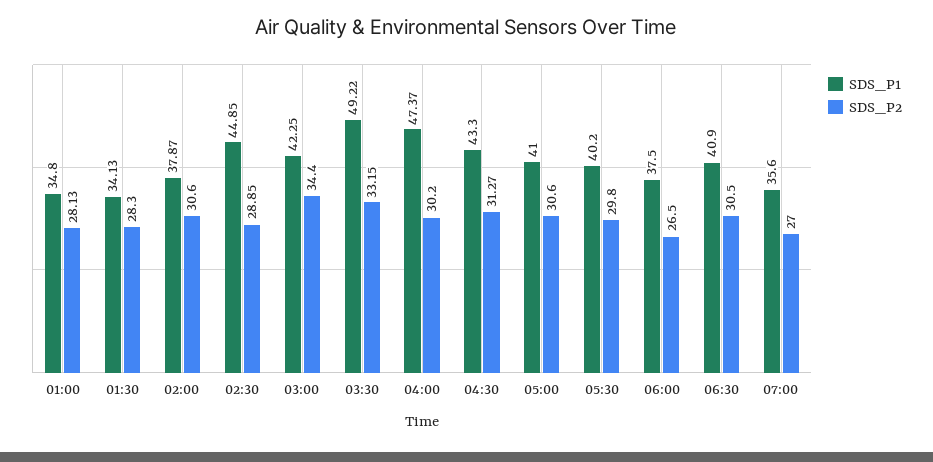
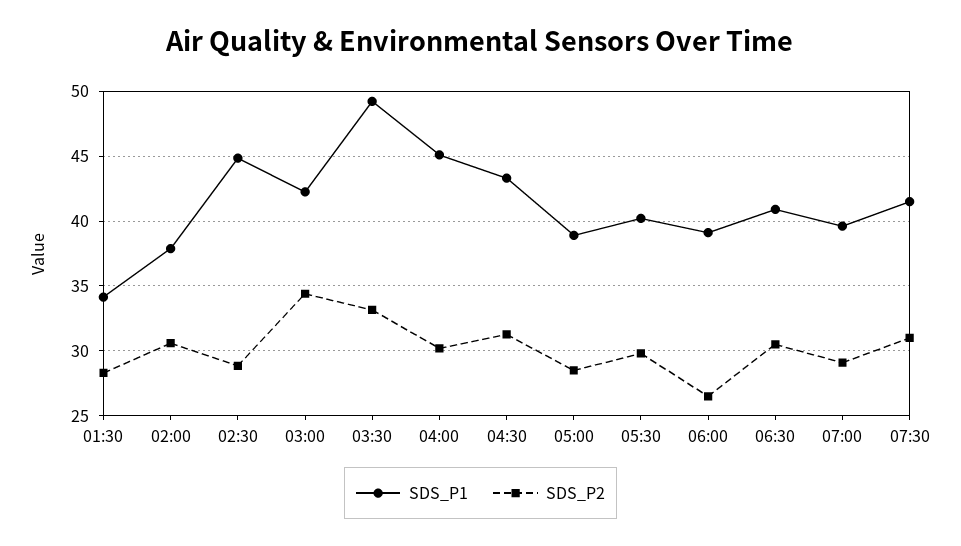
SDS_P1, 01:00: 34.8 -> none
SDS_P2, 01:00: 28.13 -> none
SDS_P1, 04:00: 47.37 -> 45
SDS_P1, 05:00: 41 -> 39
SDS_P2, 05:00: 30.6 -> 28.5
SDS_P1, 06:00: 37.5 -> 39
SDS_P1, 07:00: 35.6 -> 39.5
SDS_P2, 07:00: 27 -> 29
SDS_P1, 07:30: none -> 41.5
SDS_P2, 07:30: none -> 31

